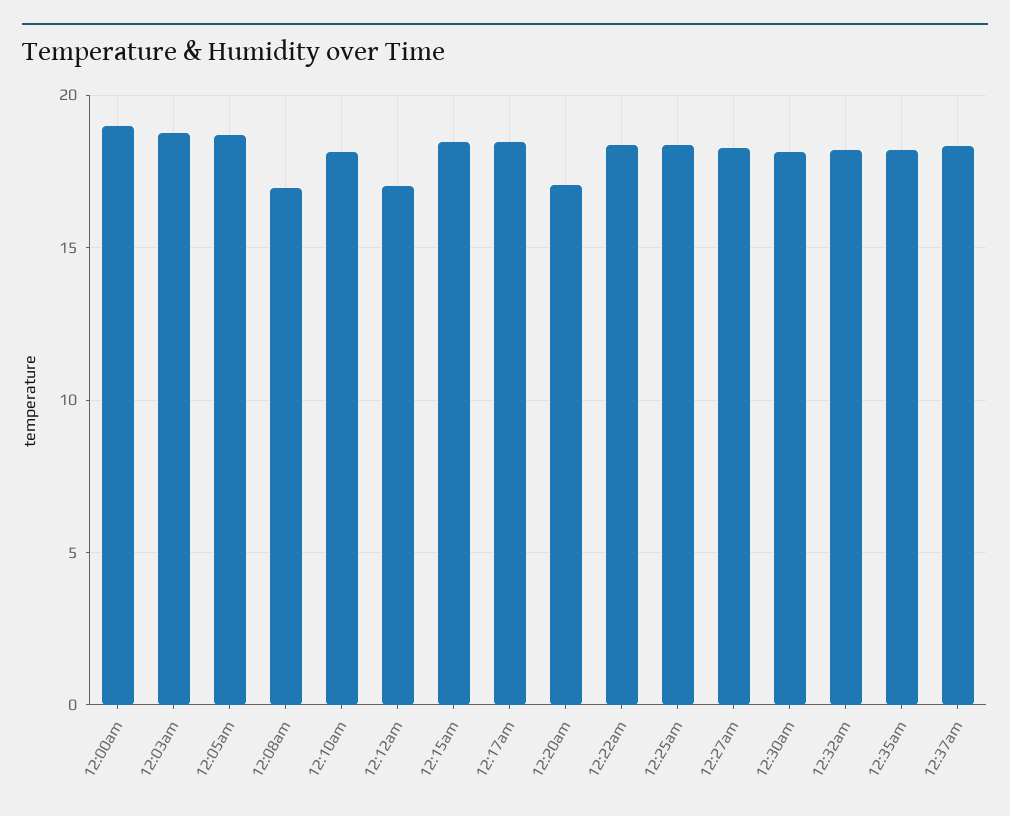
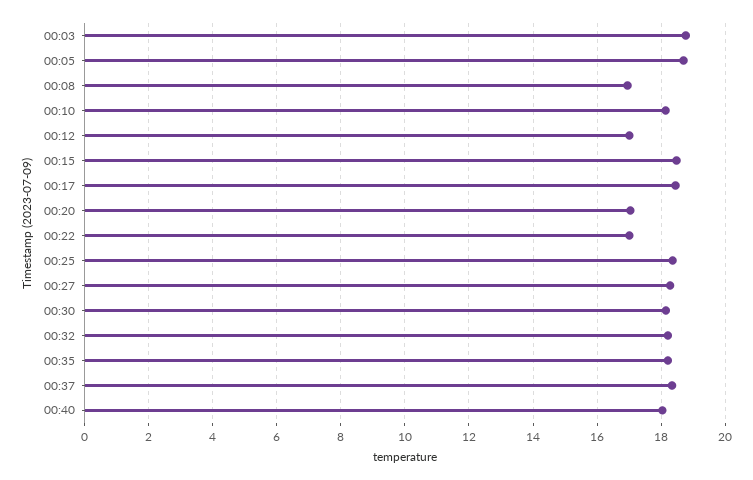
12:00am: 19 -> none
12:22am: 18.5 -> 17
00:40: none -> 18

